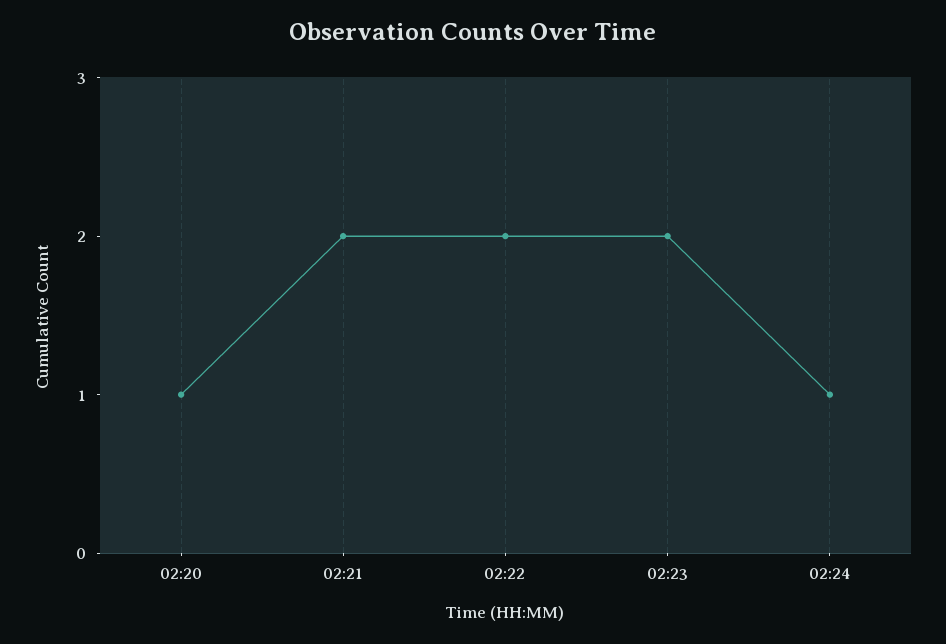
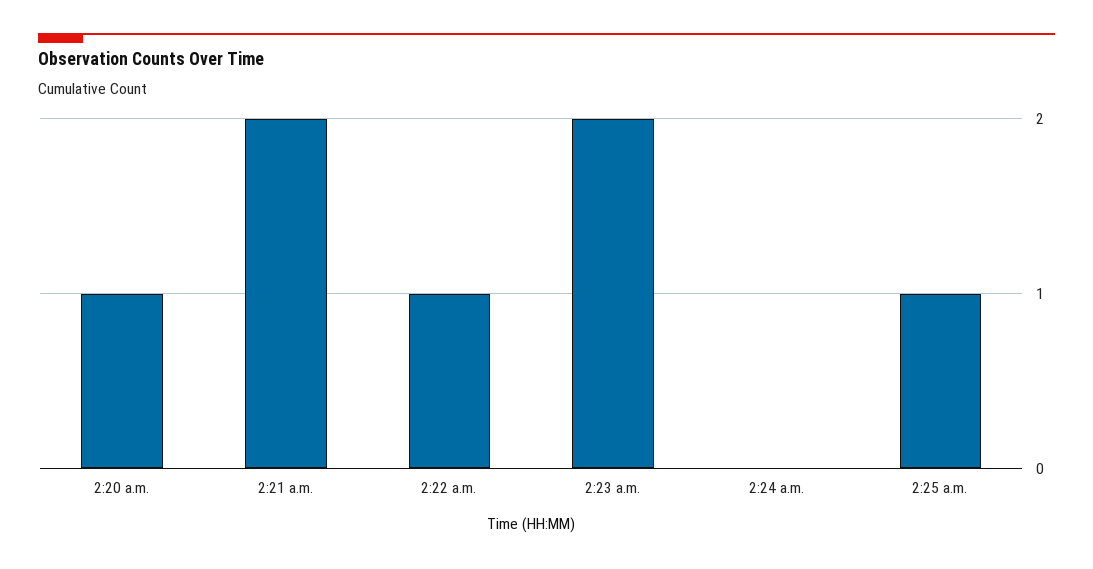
02:22: 2 -> 1
02:24: 1 -> 0
2:25 a.m.: none -> 1

